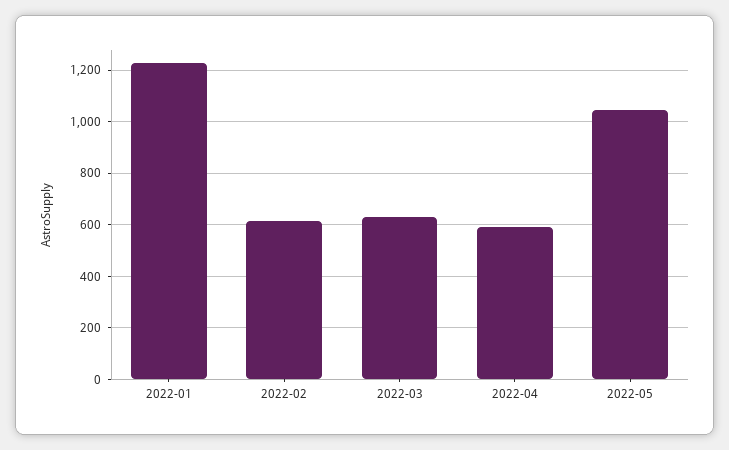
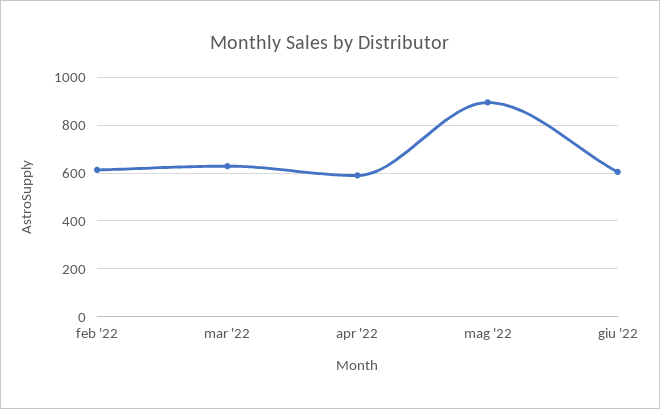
2022-01: 1225 -> none
2022-05: 1050 -> 900
giu '22: none -> 600

